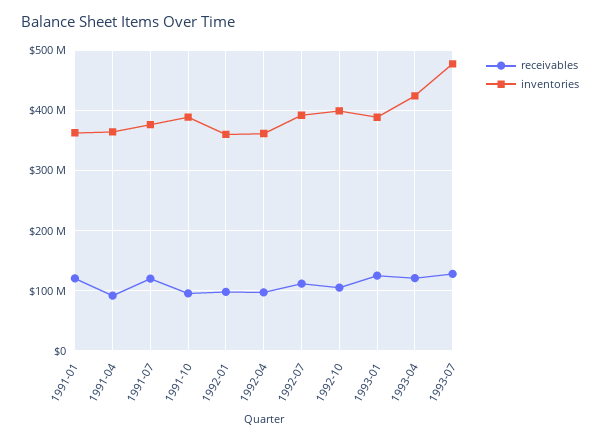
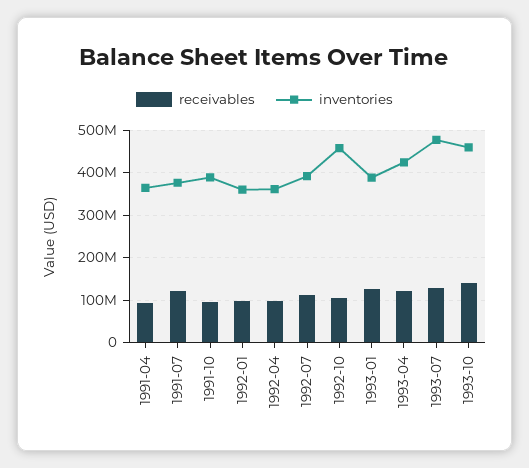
receivables, 1991-01: 120000000 -> none
inventories, 1991-01: 360000000 -> none
inventories, 1992-10: 400000000 -> 460000000
receivables, 1993-10: none -> 140000000
inventories, 1993-10: none -> 460000000

